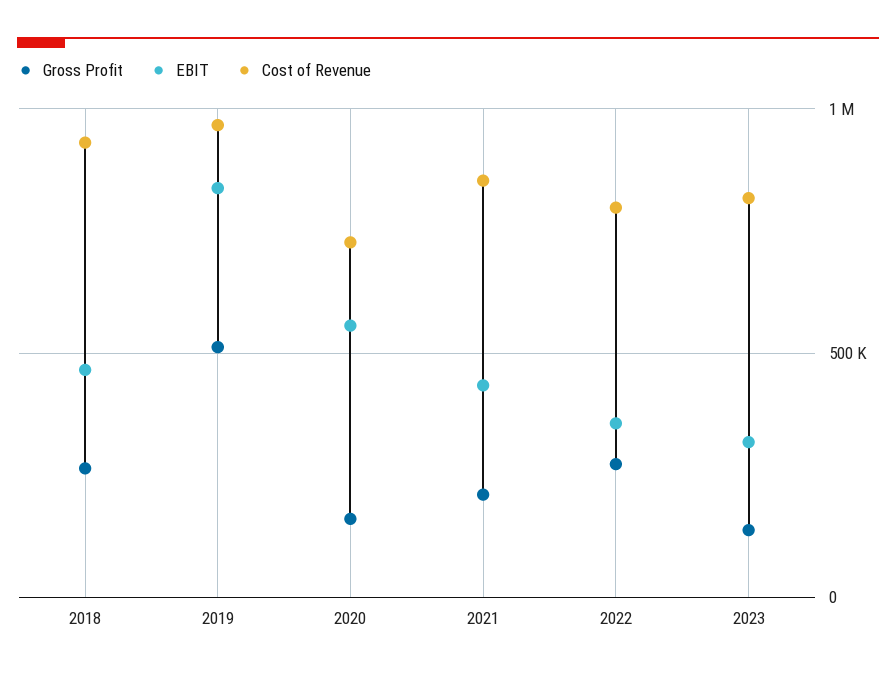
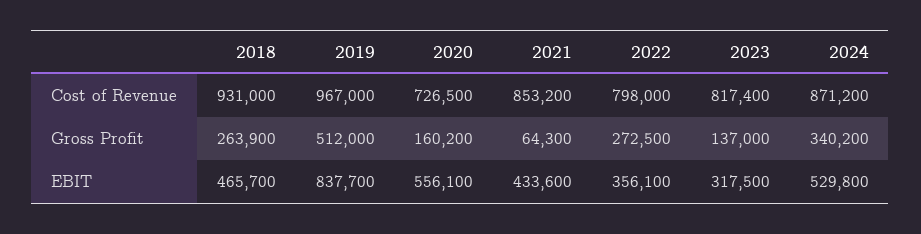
Gross Profit, 2021: 200000 -> 64300
Cost of Revenue, 2024: none -> 871200
Gross Profit, 2024: none -> 340200
EBIT, 2024: none -> 529800

